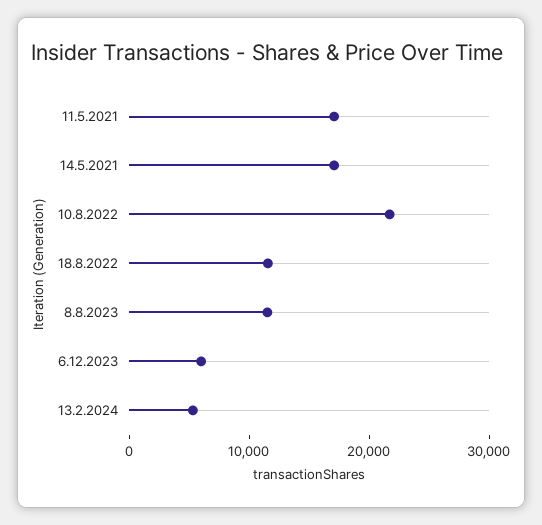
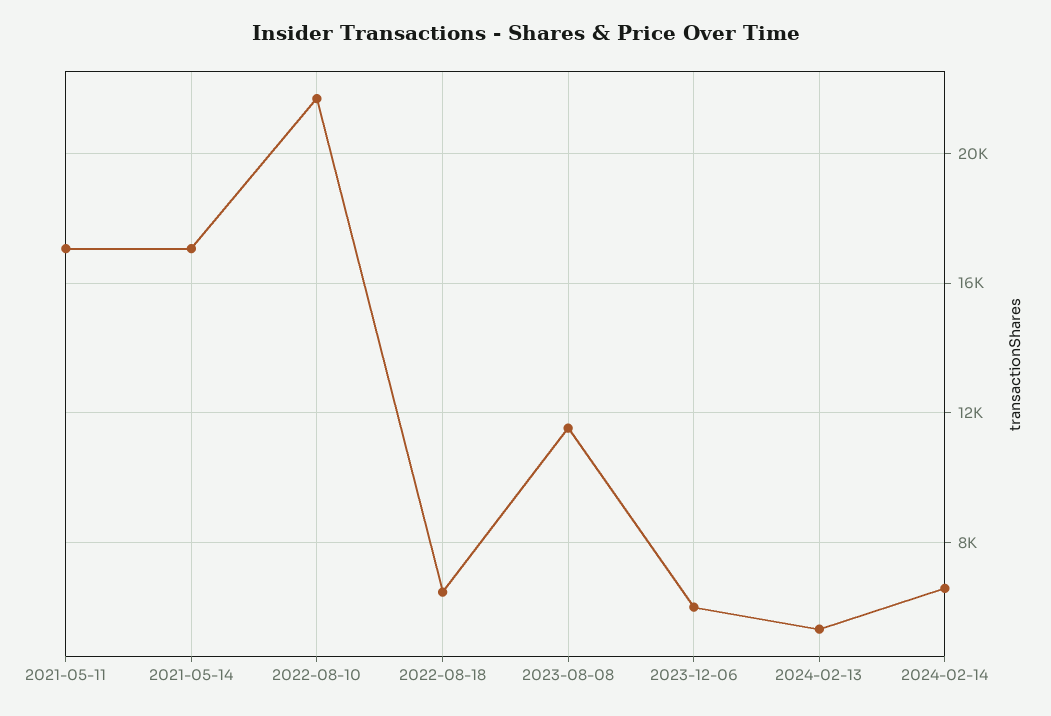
18.8.2022: 12000 -> 6500
2024-02-14: none -> 6500

